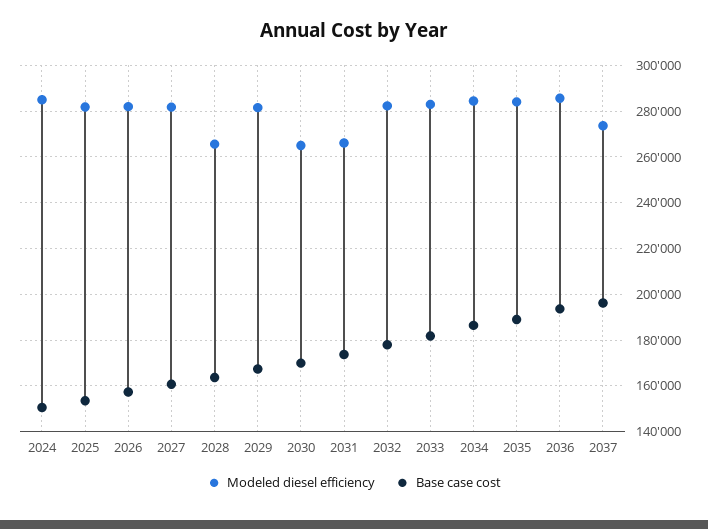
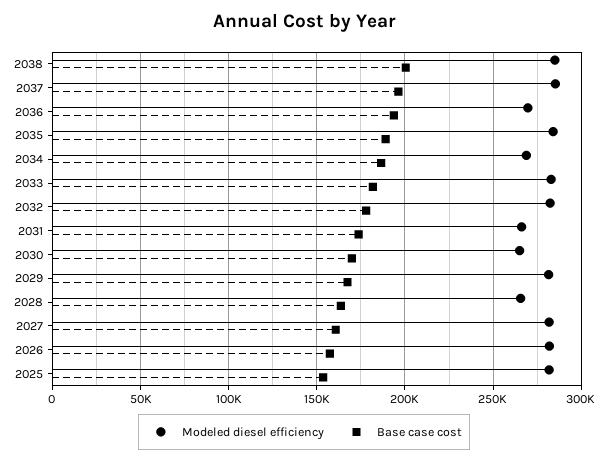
Modeled diesel efficiency, 2024: 285000 -> none
Base case cost, 2024: 150000 -> none
Modeled diesel efficiency, 2034: 285000 -> 270000
Modeled diesel efficiency, 2036: 285000 -> 270000
Modeled diesel efficiency, 2037: 275000 -> 285000
Modeled diesel efficiency, 2038: none -> 285000
Base case cost, 2038: none -> 200000

